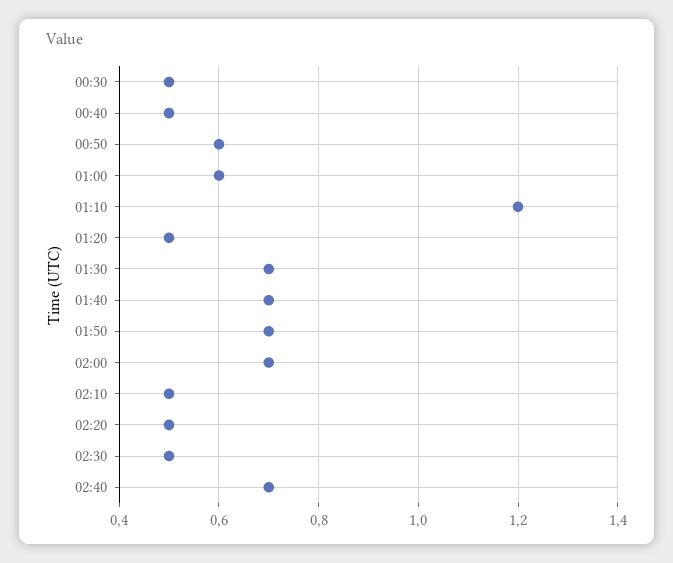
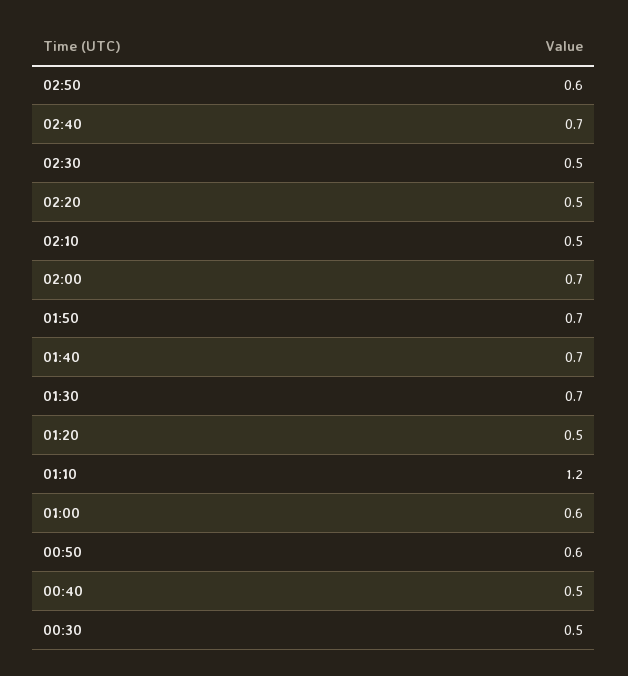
02:50: none -> 0.6

